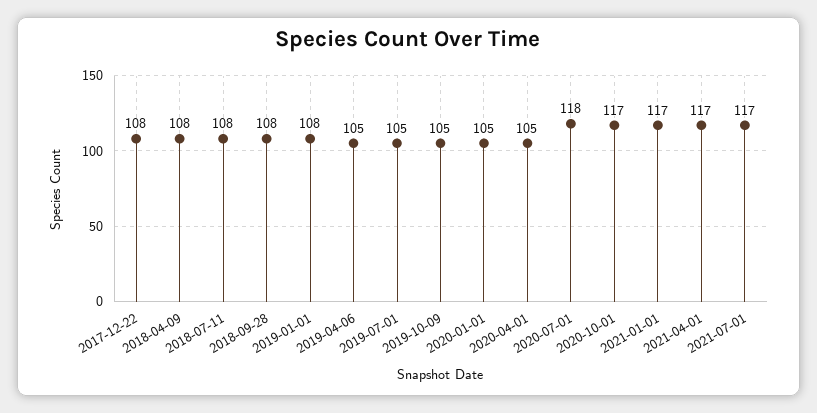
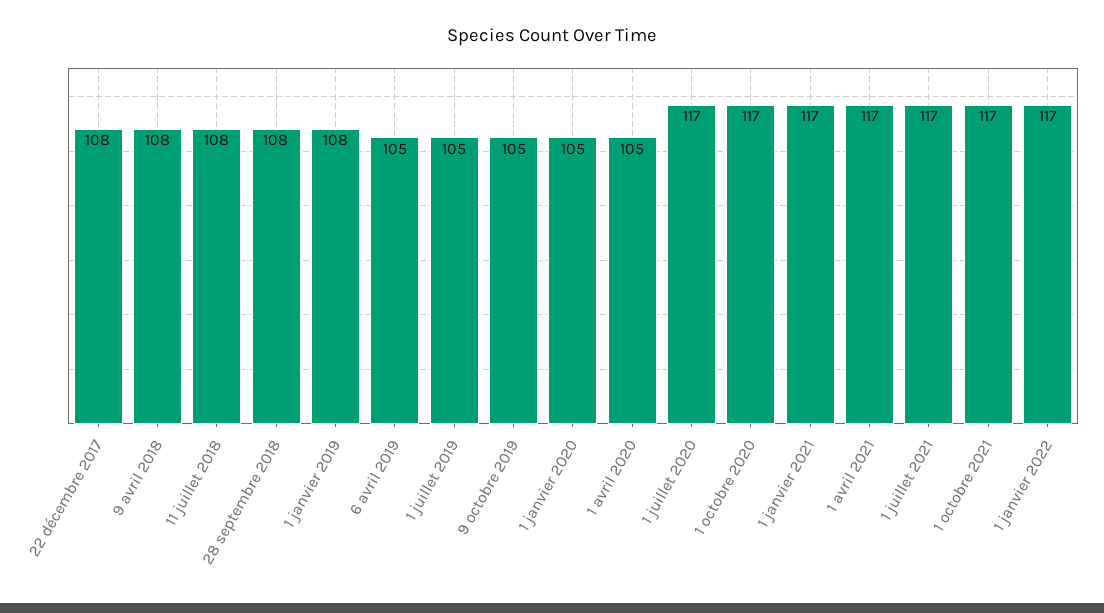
2020-07-01: 118 -> 117
1 octobre 2021: none -> 117
1 janvier 2022: none -> 117

